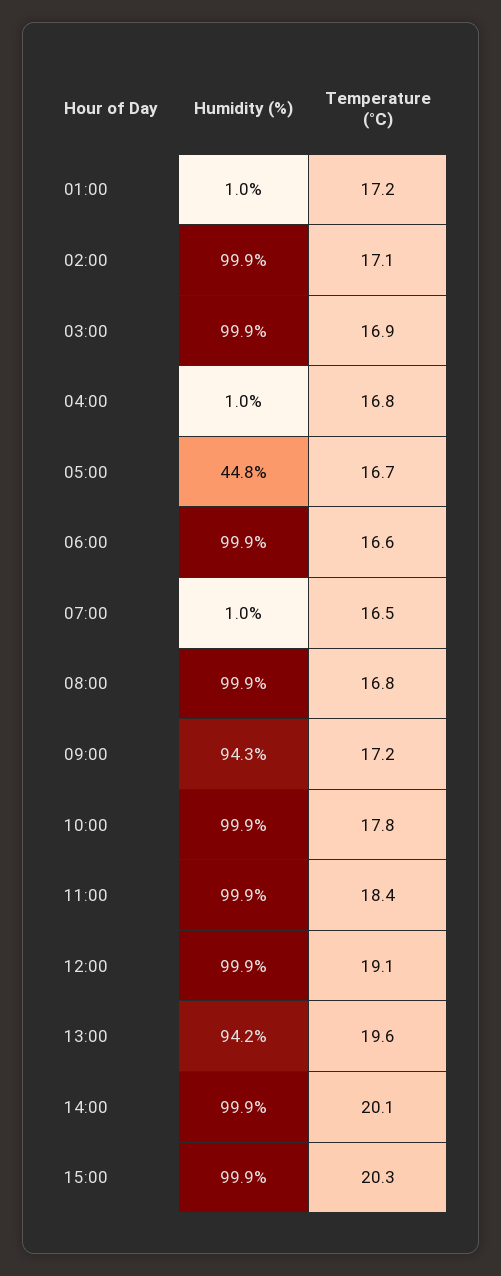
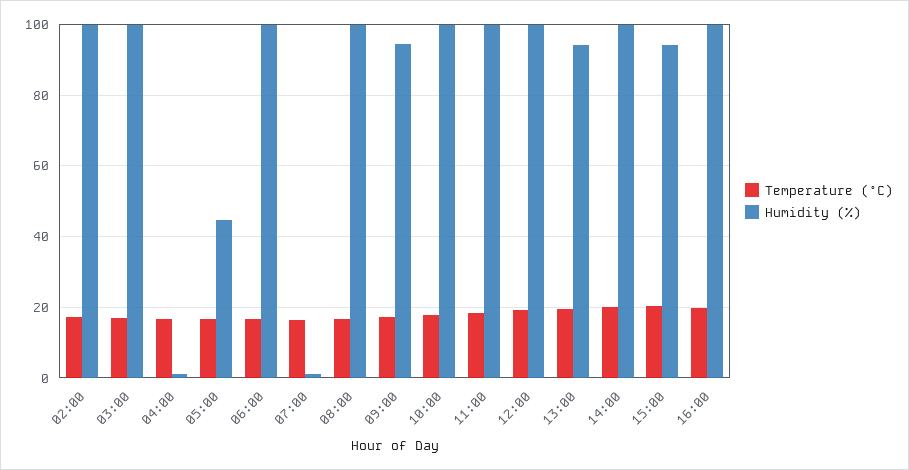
Humidity (%), 01:00: 1 -> none
Temperature (°C), 01:00: 17.2 -> none
Humidity (%), 15:00: 99.9 -> 94
Temperature (°C), 16:00: none -> 20
Humidity (%), 16:00: none -> 100

